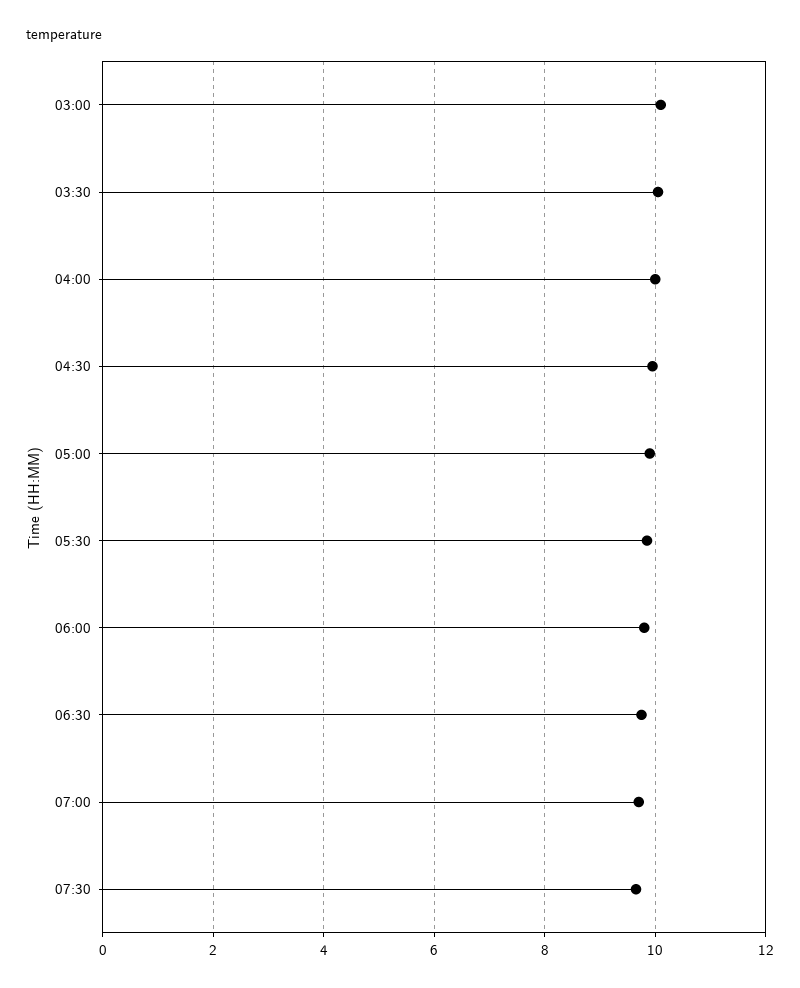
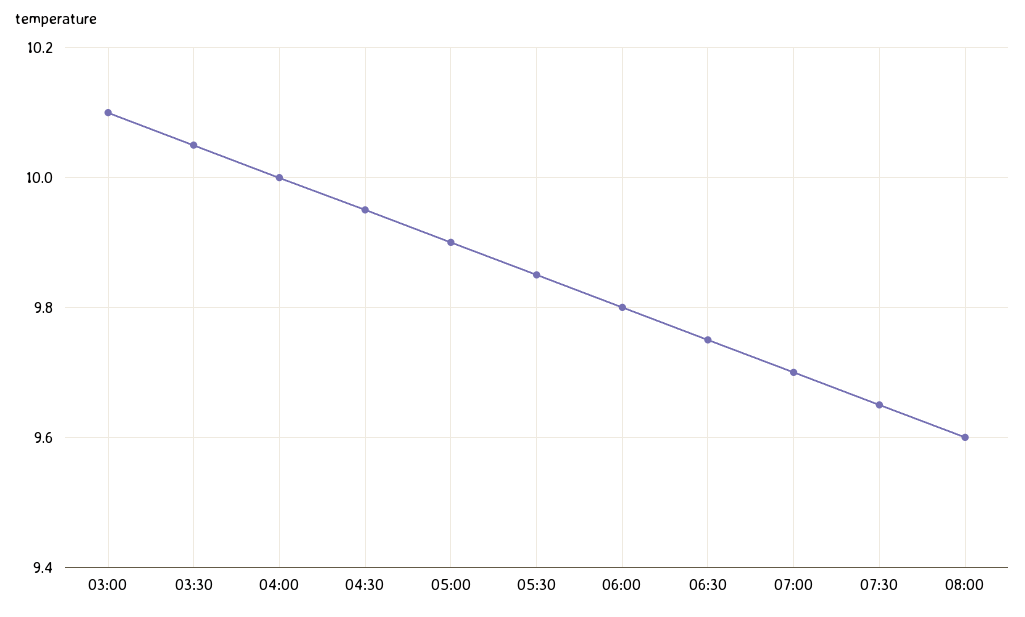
08:00: none -> 9.6

